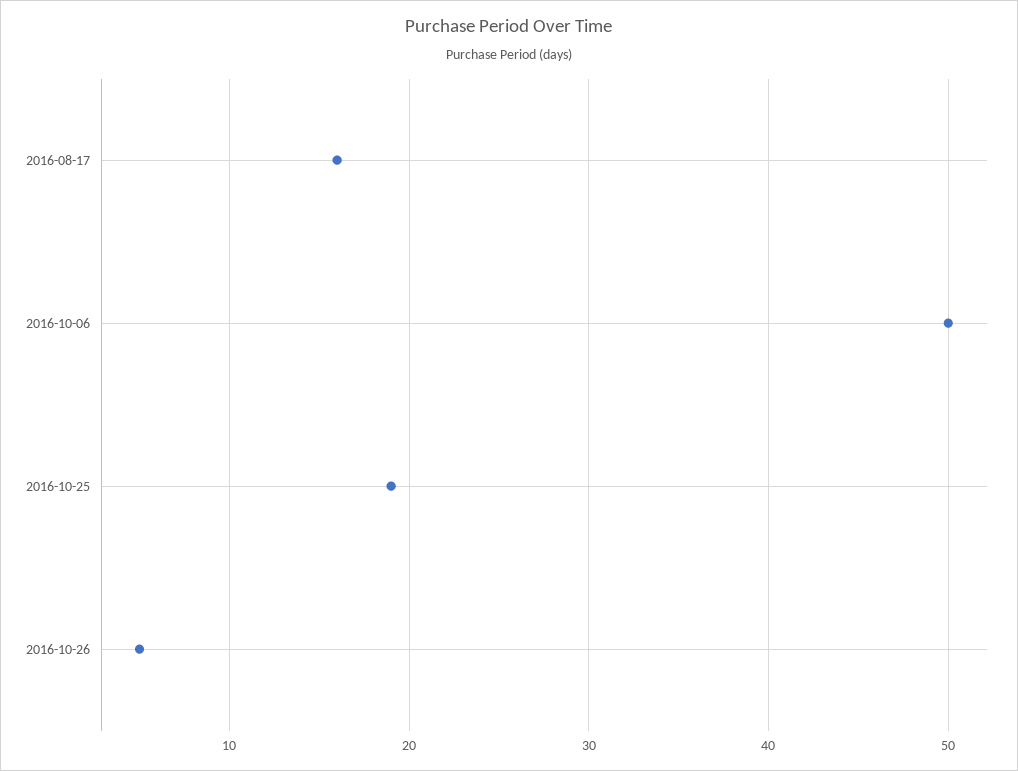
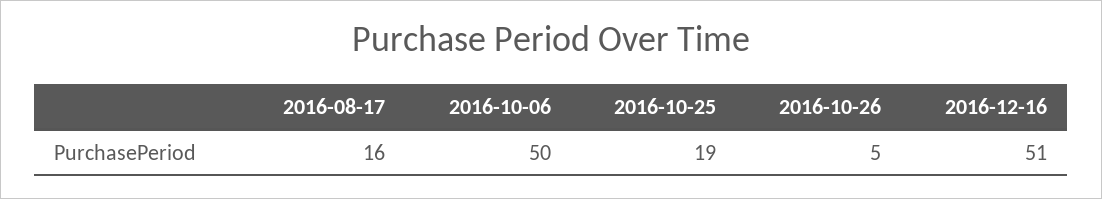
2016-12-16: none -> 51

